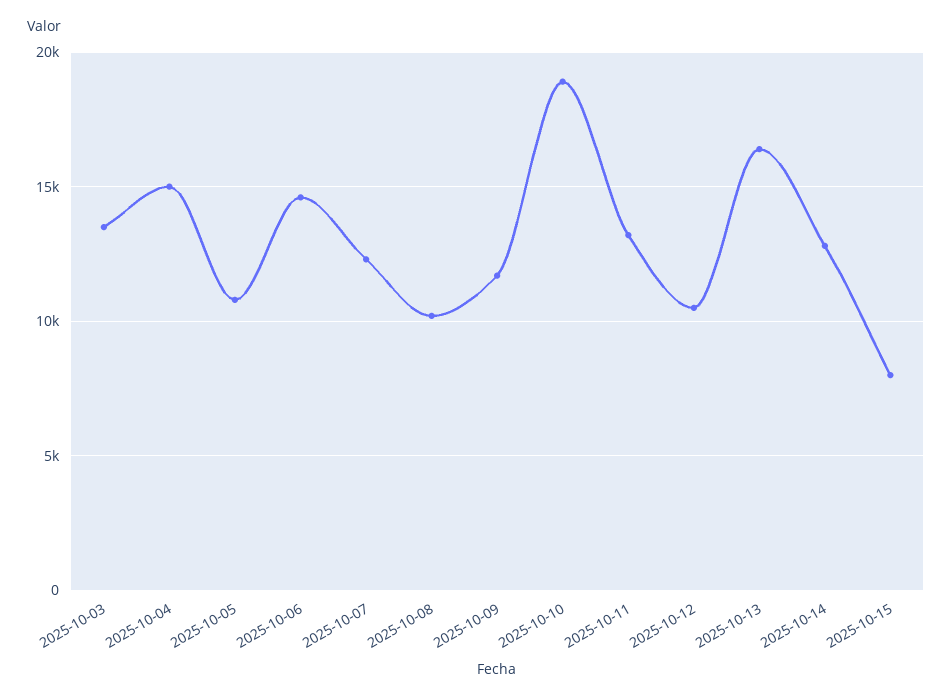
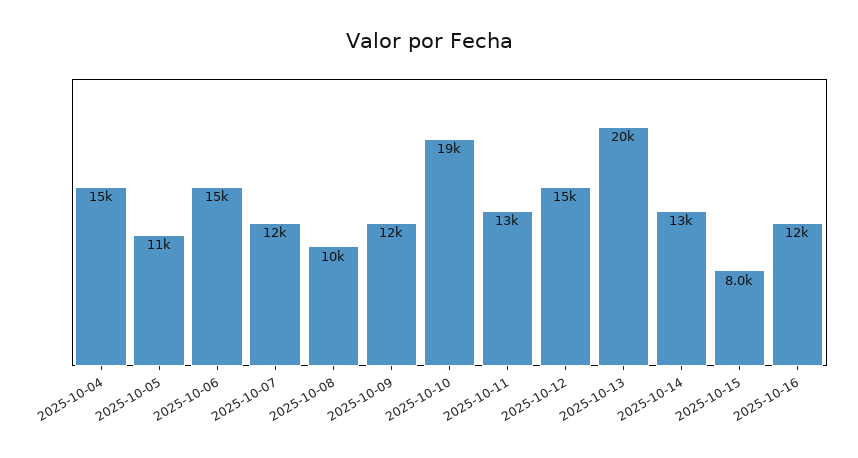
2025-10-03: 13500 -> none
2025-10-12: 10500 -> 15000
2025-10-13: 16500 -> 20000
2025-10-16: none -> 12000

